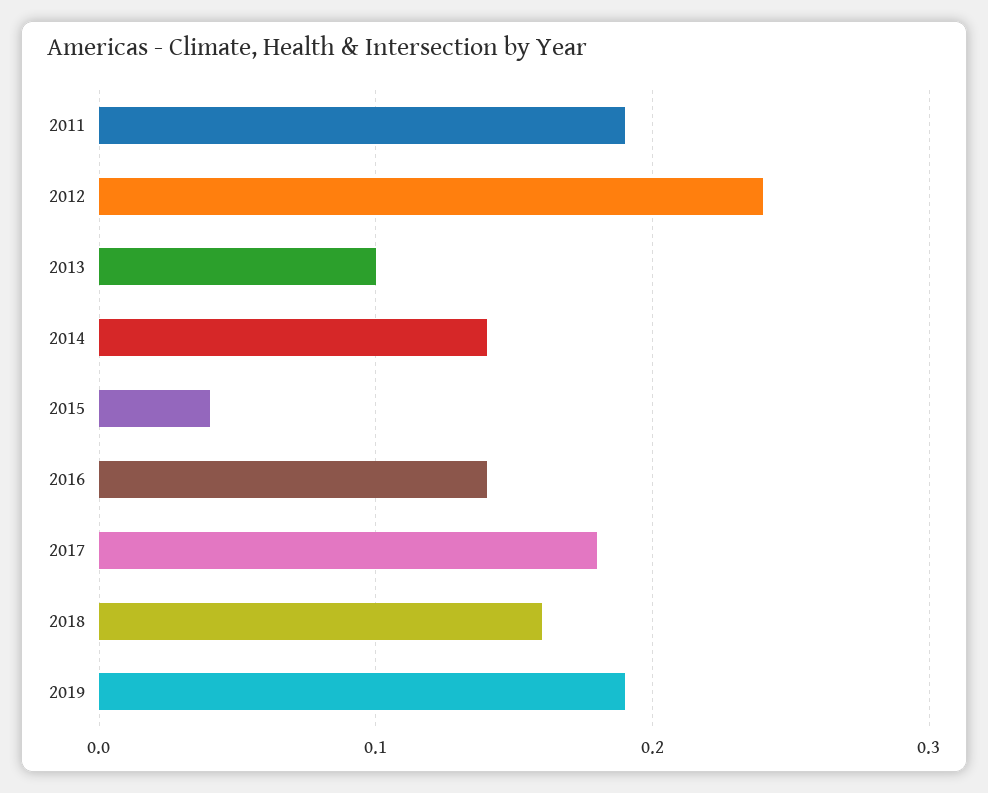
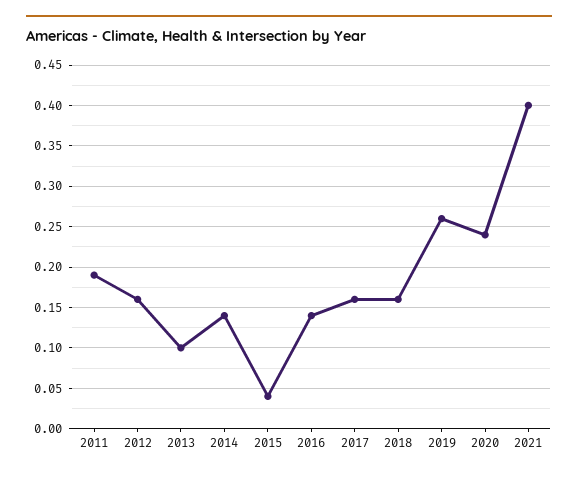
2012: 0.24 -> 0.16
2017: 0.18 -> 0.16
2019: 0.19 -> 0.26
2020: none -> 0.24
2021: none -> 0.4

